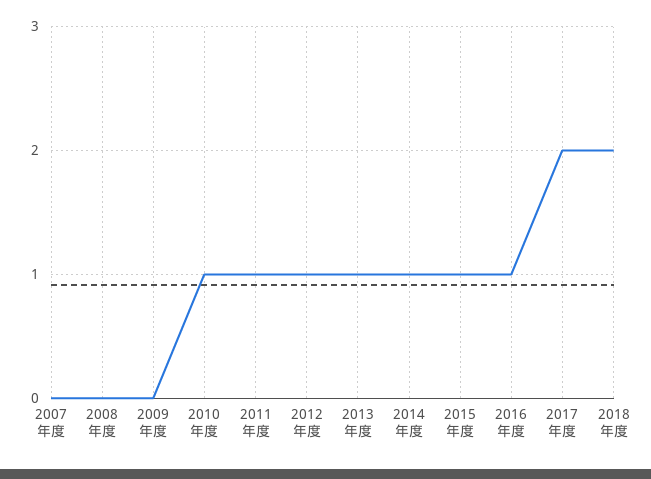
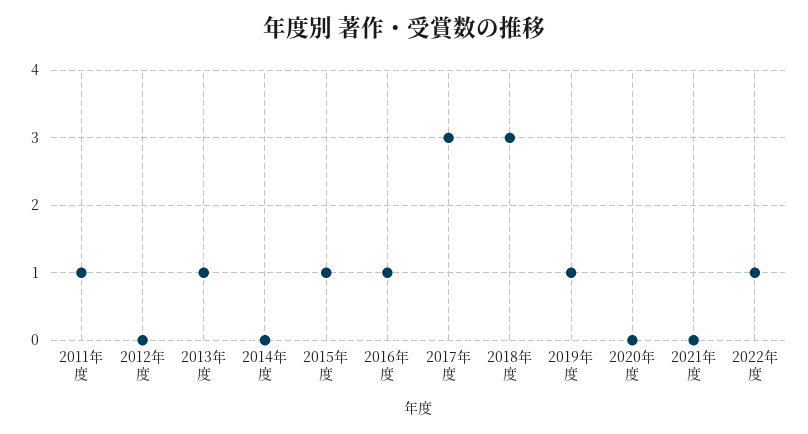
2007年度: 0 -> none
2008年度: 0 -> none
2009年度: 0 -> none
2010年度: 1 -> none
2012年度: 1 -> 0
2014年度: 1 -> 0
2017年度: 2 -> 3
2018年度: 2 -> 3
2019年度: none -> 1
2020年度: none -> 0
2021年度: none -> 0
2022年度: none -> 1

